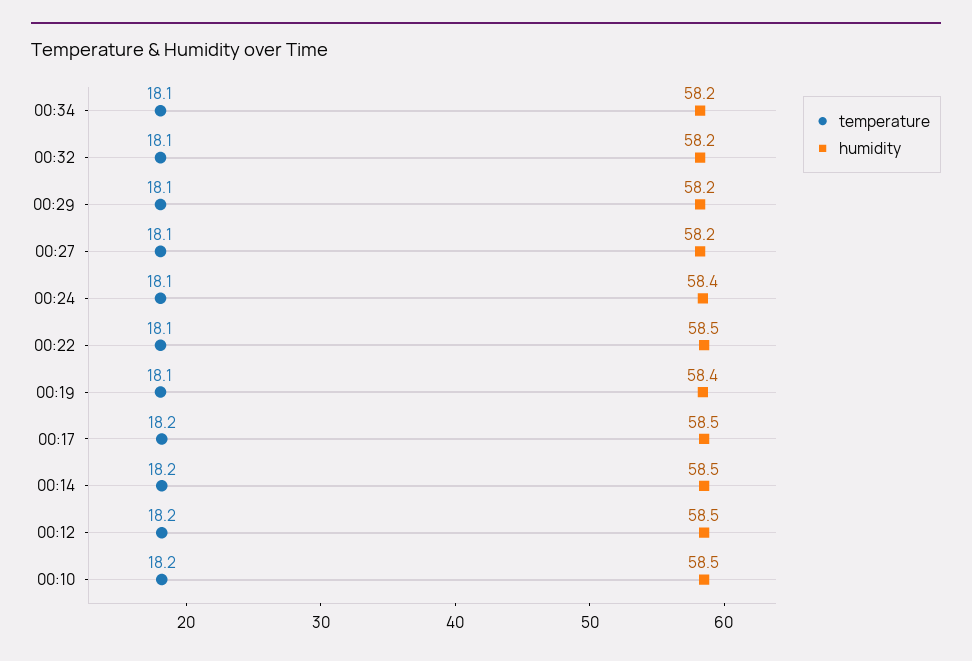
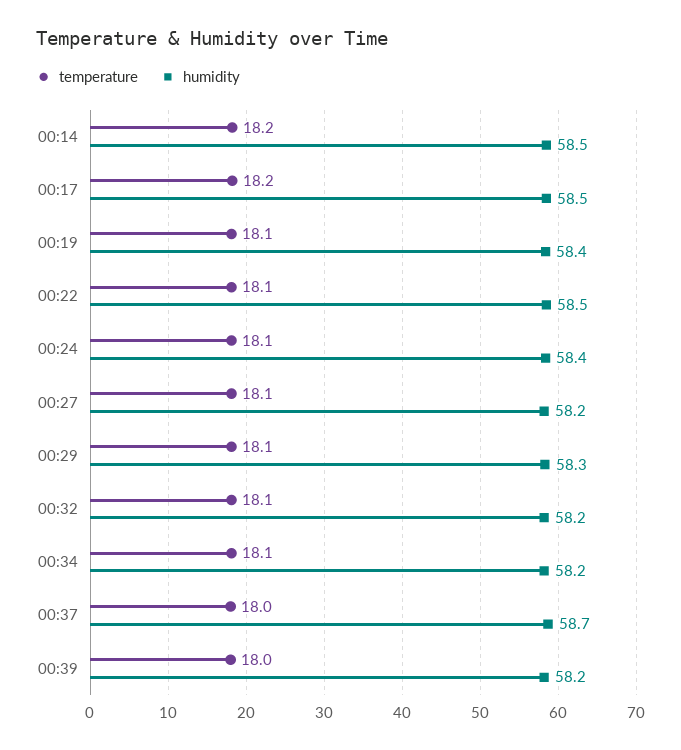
humidity, 00:29: 58.2 -> 58.3
temperature, 00:12: 18.2 -> none
humidity, 00:12: 58.5 -> none
temperature, 00:10: 18.2 -> none
humidity, 00:10: 58.5 -> none
temperature, 00:37: none -> 18
humidity, 00:37: none -> 58.7
temperature, 00:39: none -> 18
humidity, 00:39: none -> 58.2

